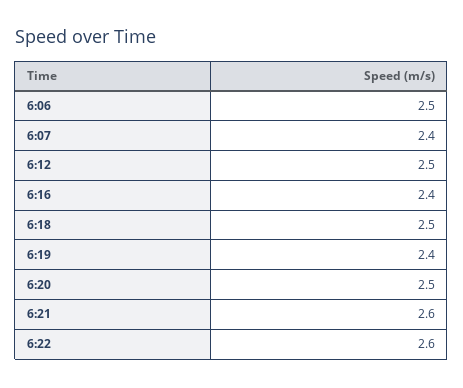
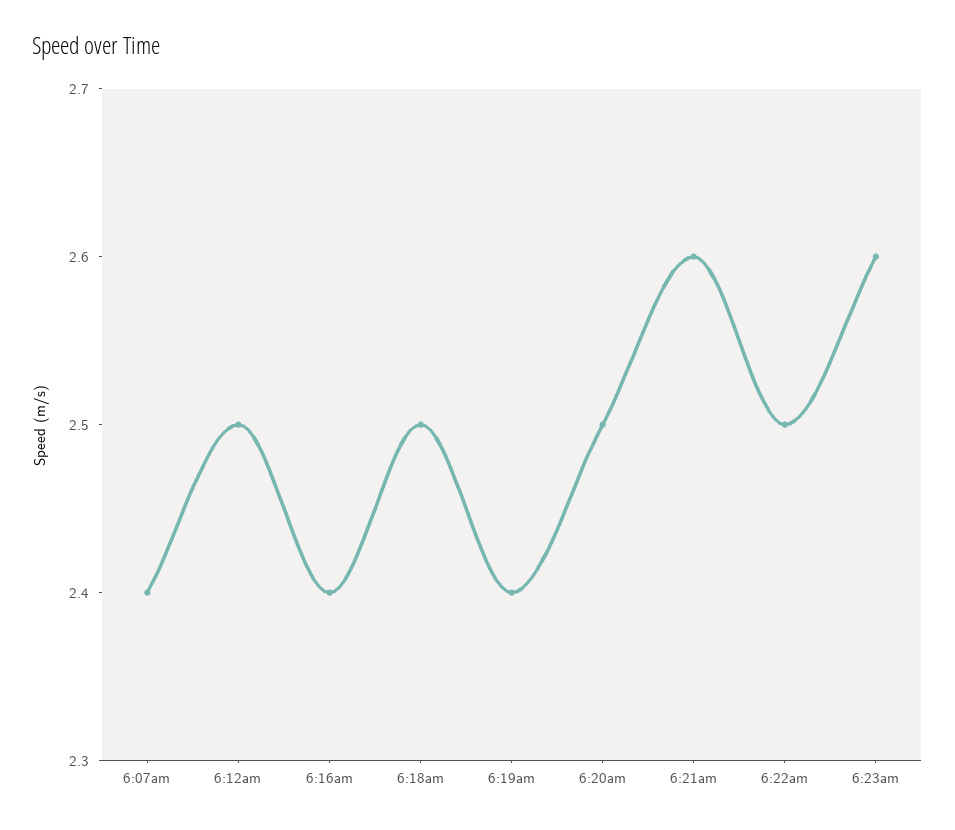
6:06: 2.5 -> none
6:22: 2.6 -> 2.5
6:23am: none -> 2.6

